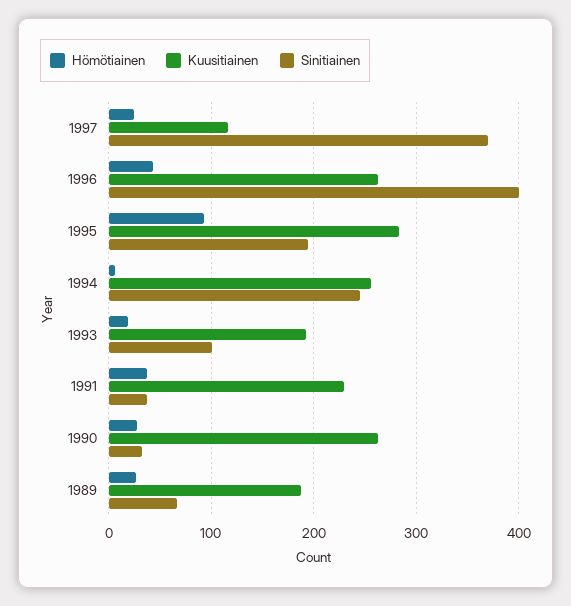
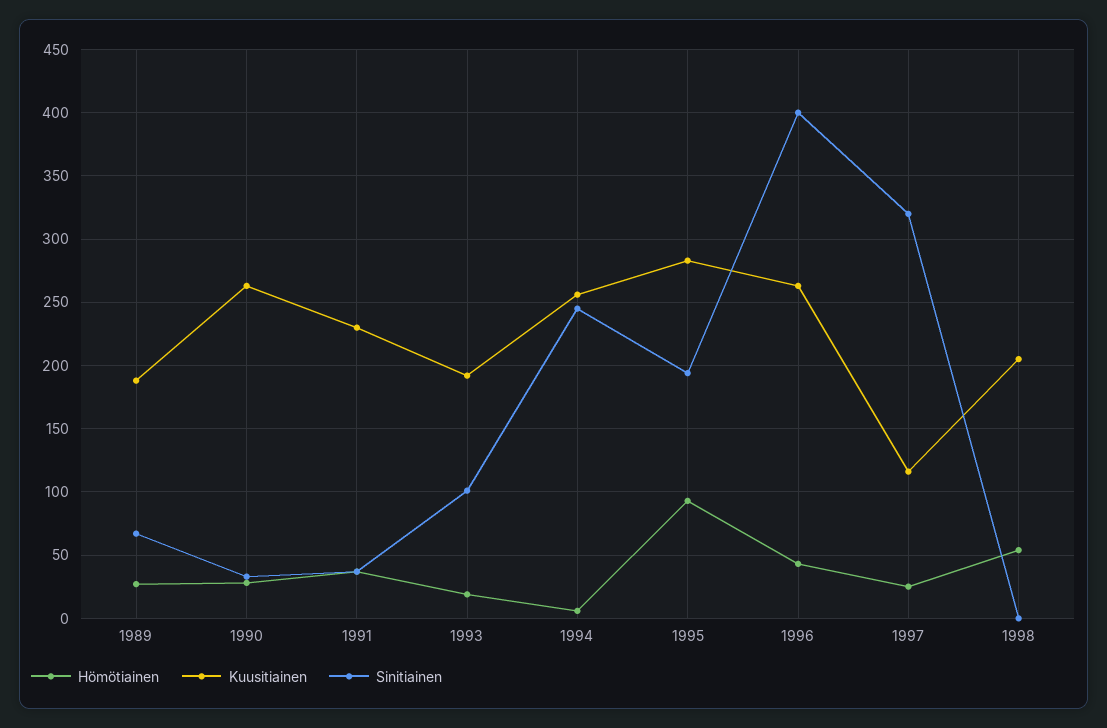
Sinitiainen, 1997: 370 -> 320
Hömötiainen, 1998: none -> 55
Kuusitiainen, 1998: none -> 205
Sinitiainen, 1998: none -> 0

